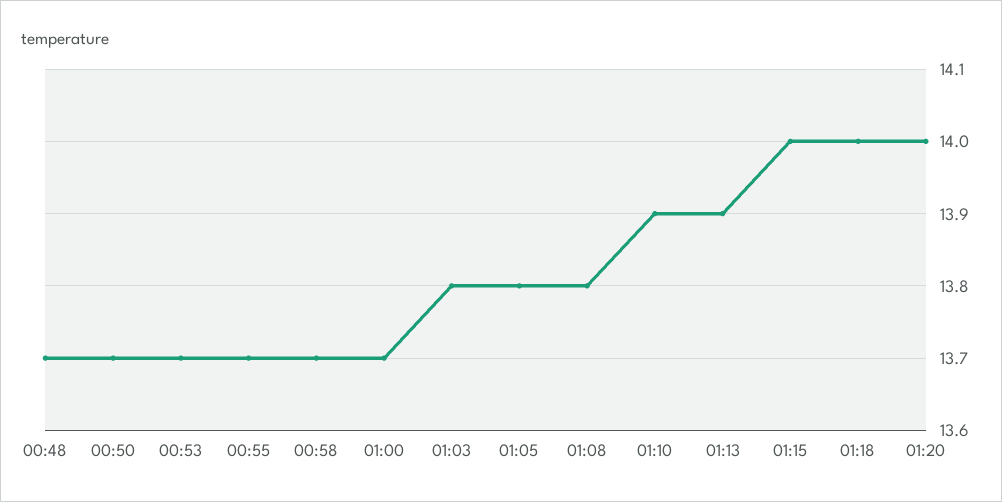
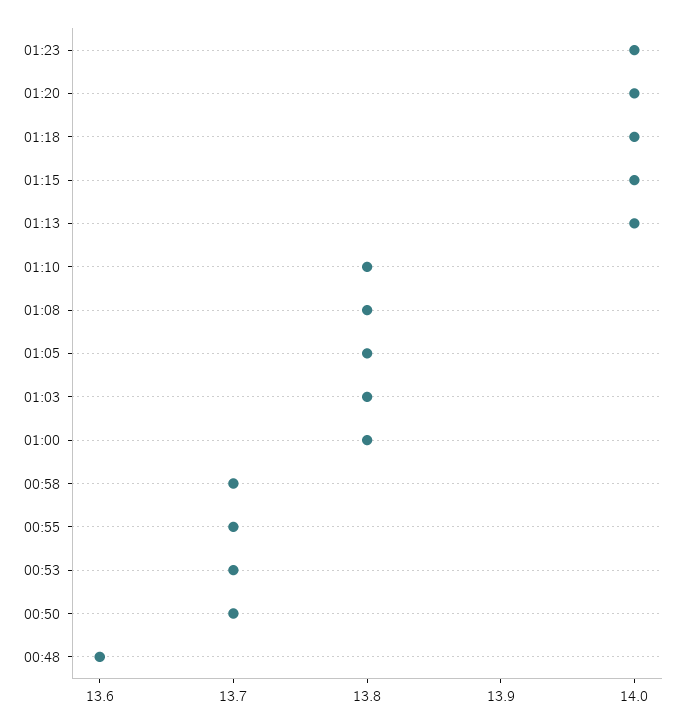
00:48: 13.7 -> 13.6
01:00: 13.7 -> 13.8
01:10: 13.9 -> 13.8
01:13: 13.9 -> 14
01:23: none -> 14

